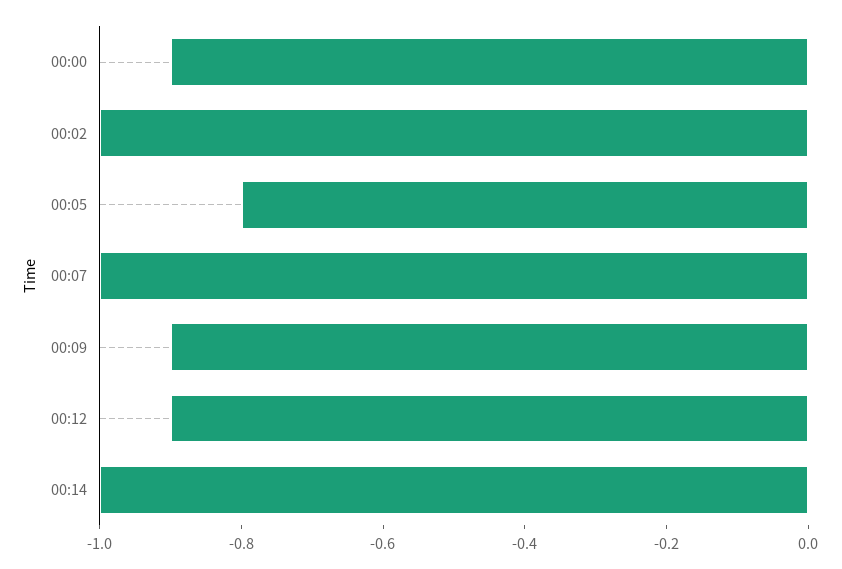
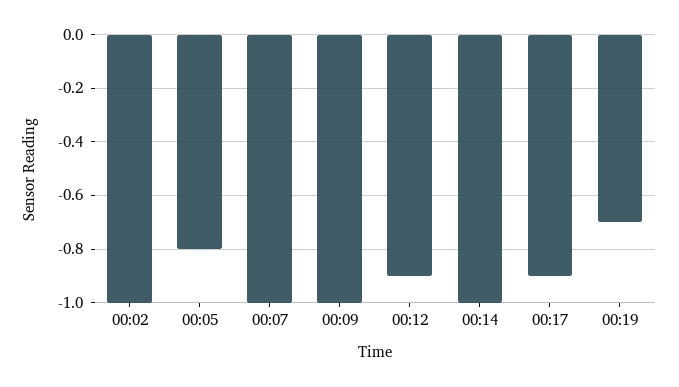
00:00: -0.9 -> none
00:09: -0.9 -> -1
00:17: none -> -0.9
00:19: none -> -0.7

